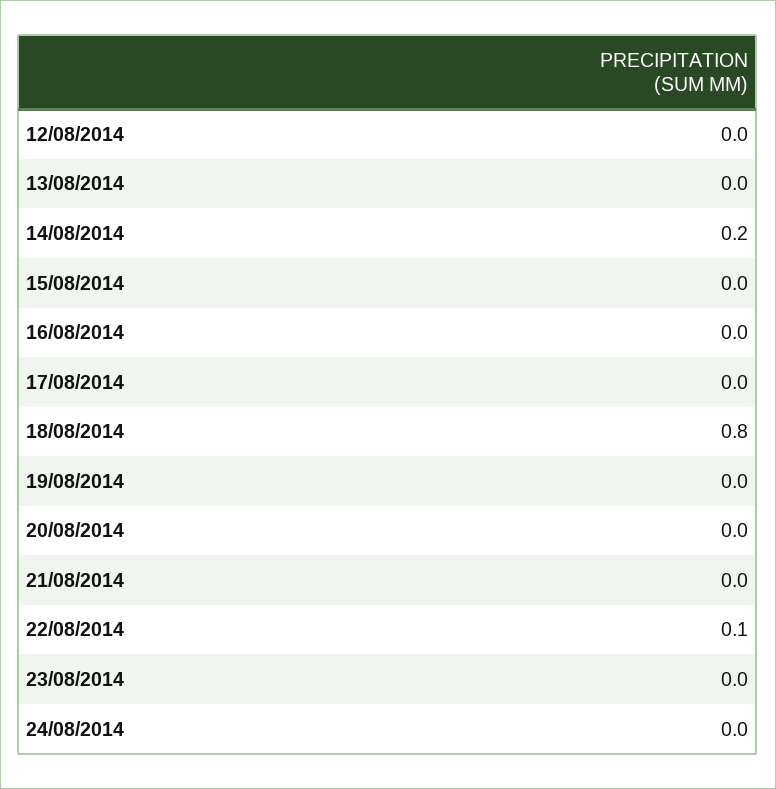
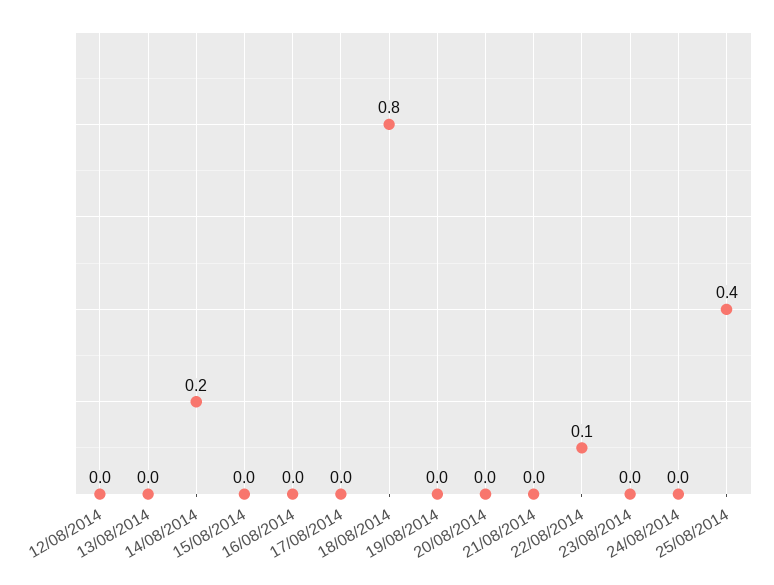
25/08/2014: none -> 0.4

